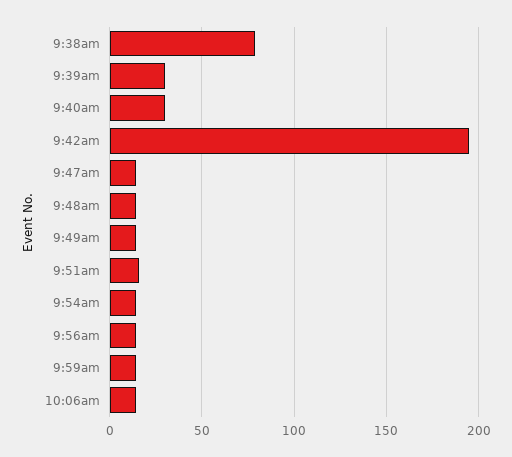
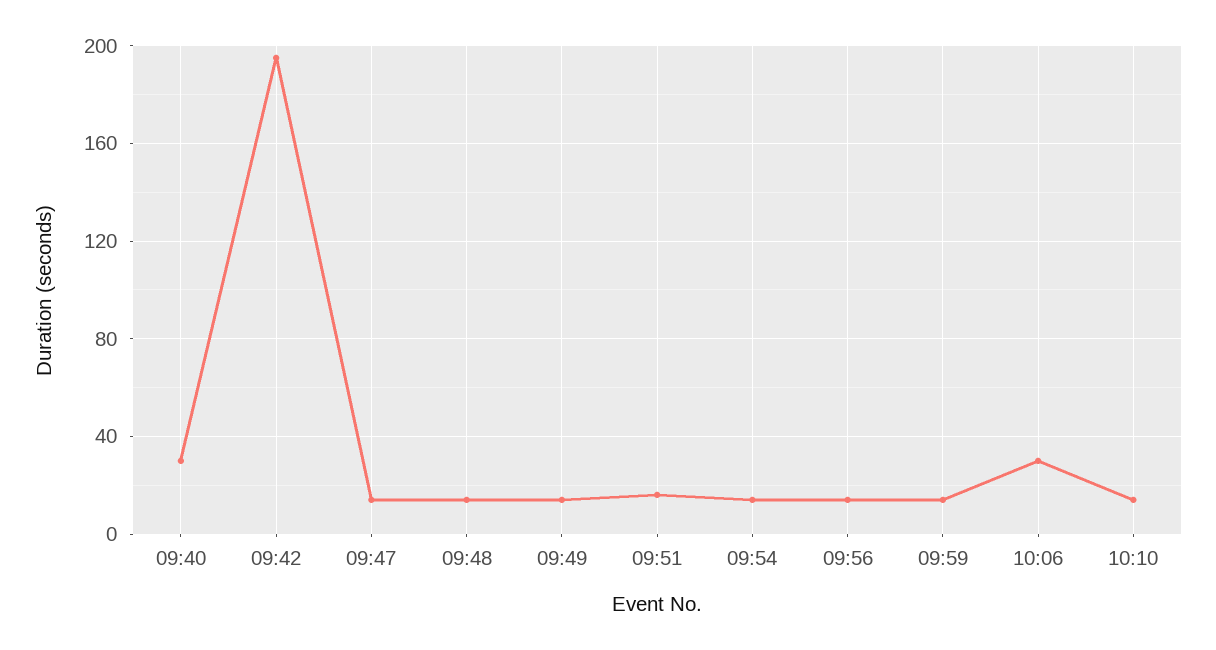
9:38am: 80 -> none
9:39am: 30 -> none
10:06am: 15 -> 30
10:10: none -> 15

